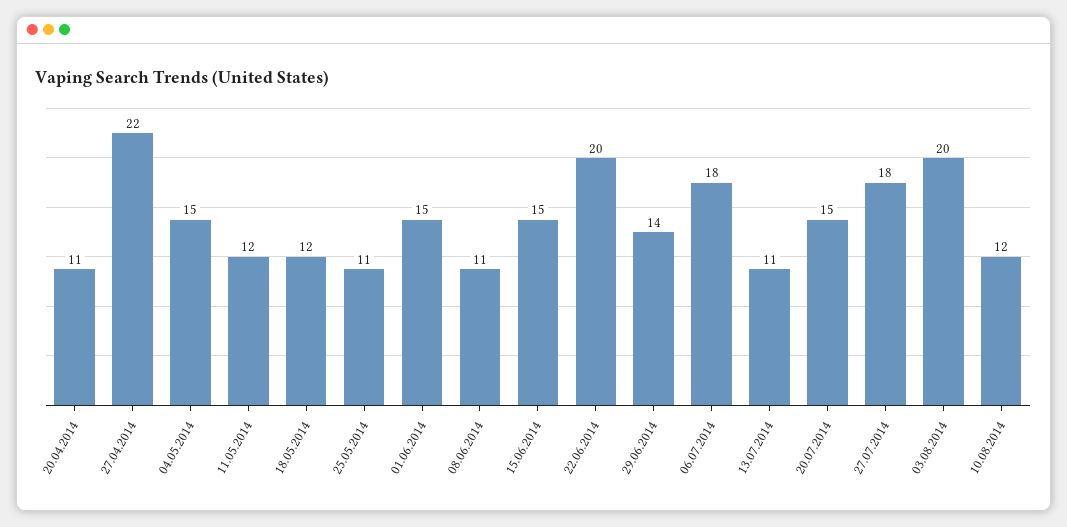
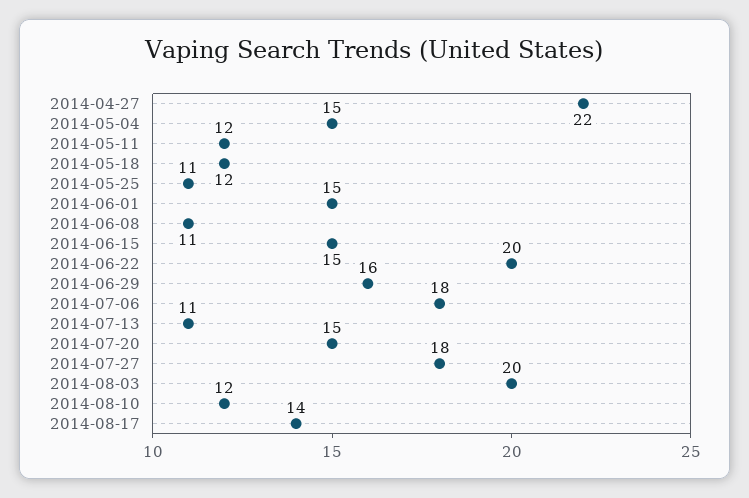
20.04.2014: 11 -> none
29.06.2014: 14 -> 16
2014-08-17: none -> 14

